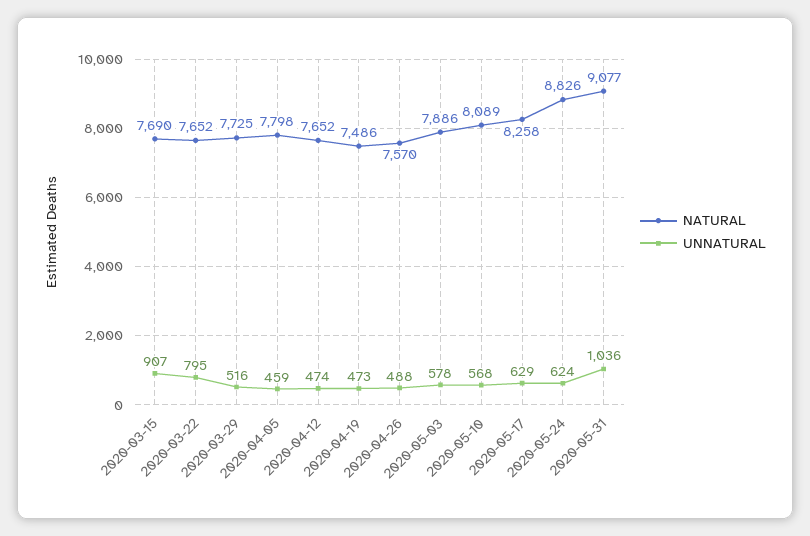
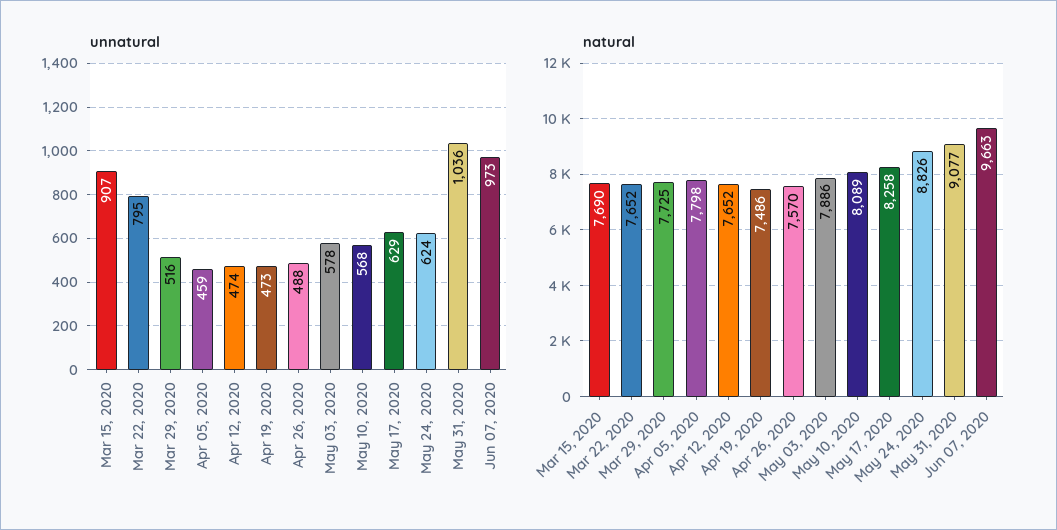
UNNATURAL, Jun 07, 2020: none -> 973
NATURAL, Jun 07, 2020: none -> 9663

